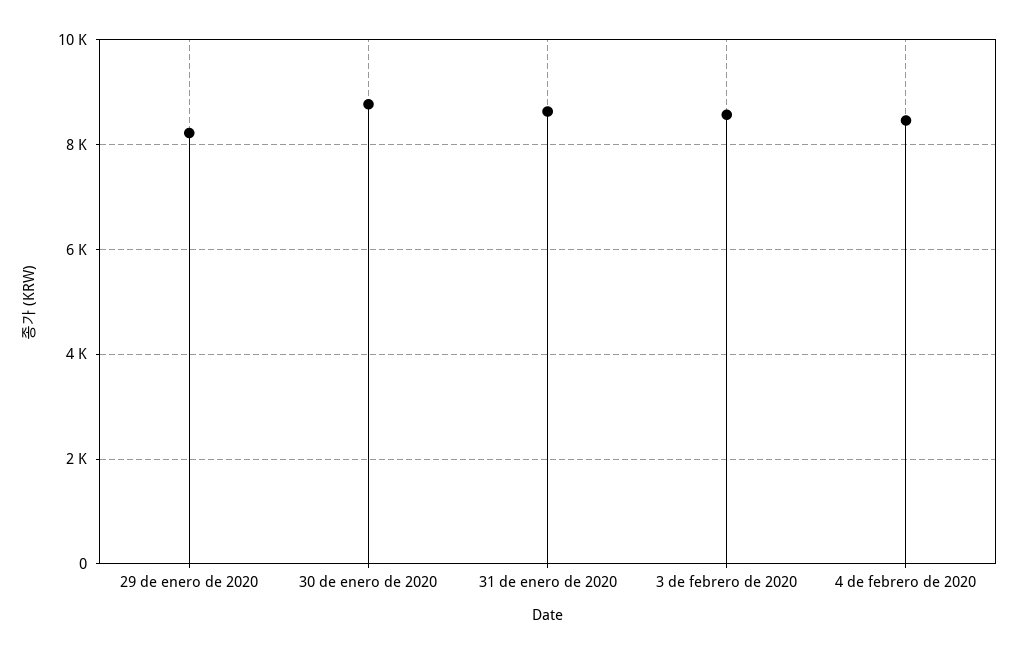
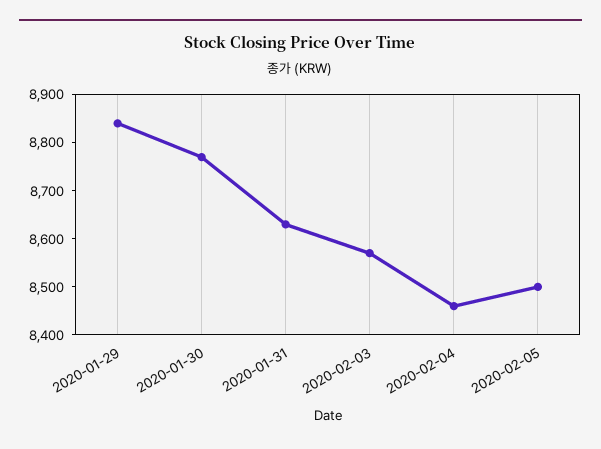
29 de enero de 2020: 8200 -> 8840
2020-02-05: none -> 8500

